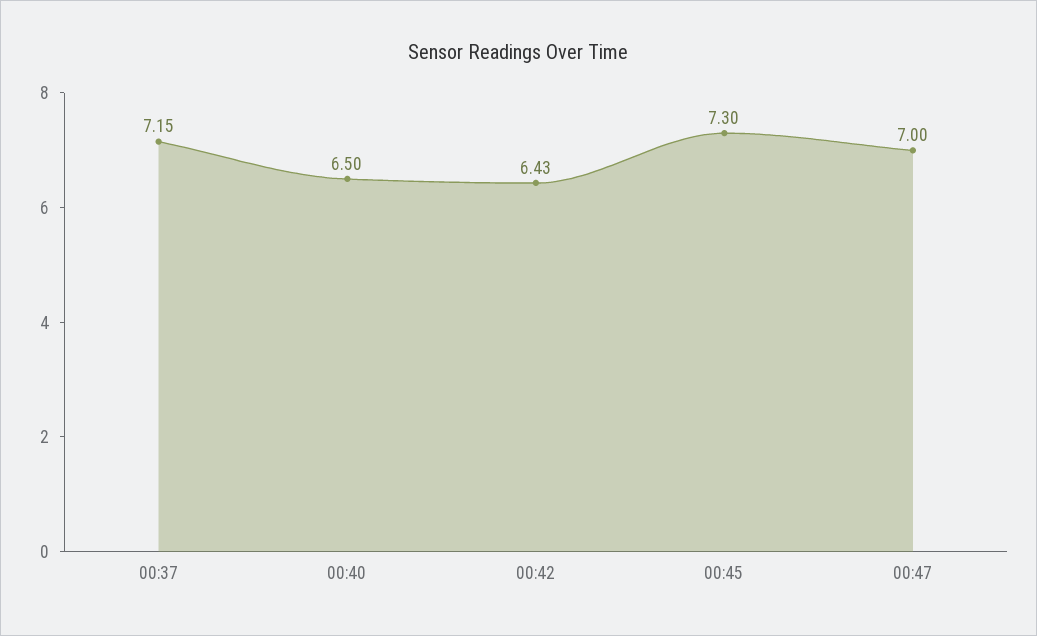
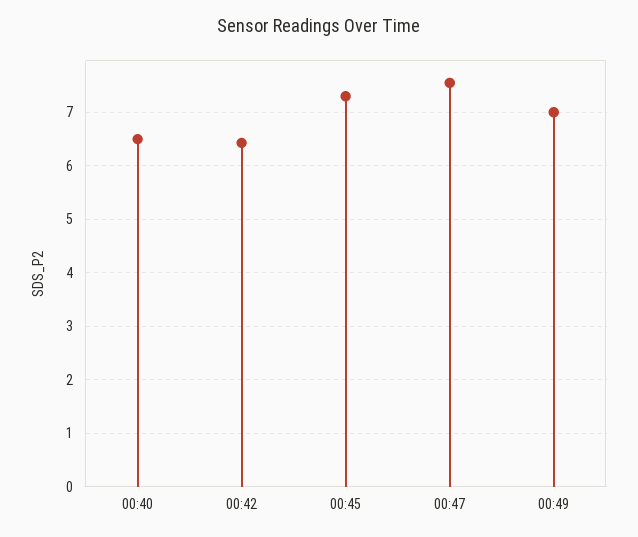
00:37: 7.15 -> none
00:47: 7 -> 7.6
00:49: none -> 7

